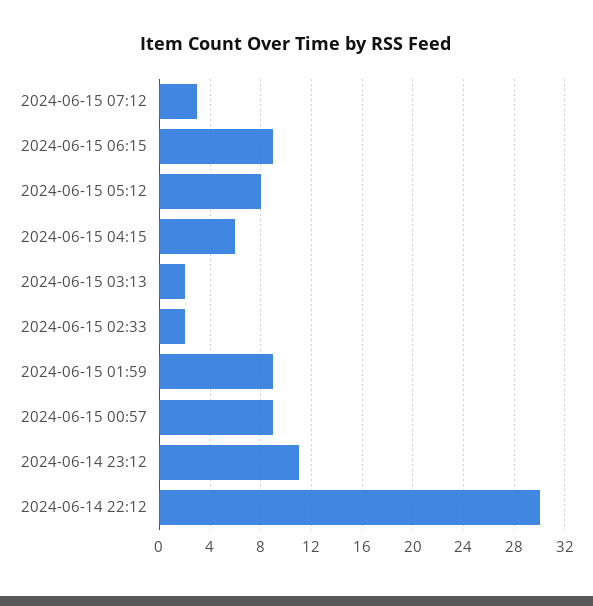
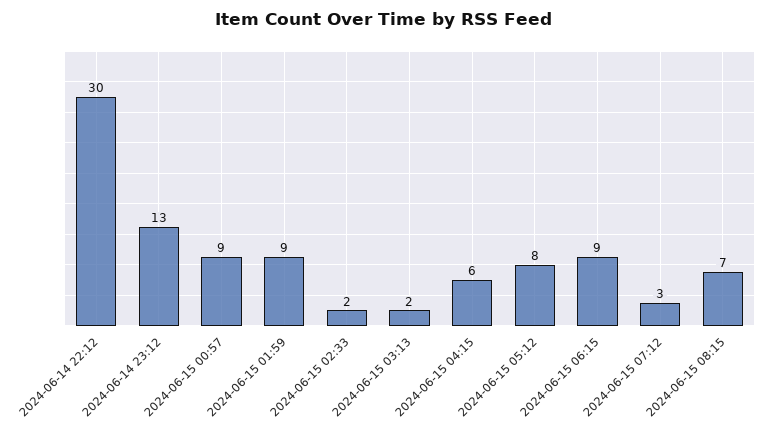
2024-06-14 23:12: 11 -> 13
2024-06-15 08:15: none -> 7

